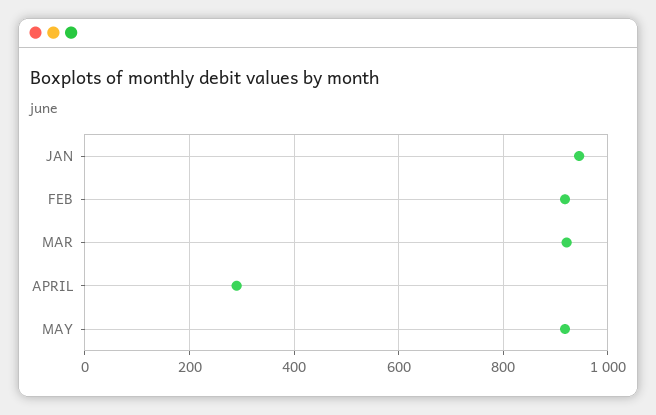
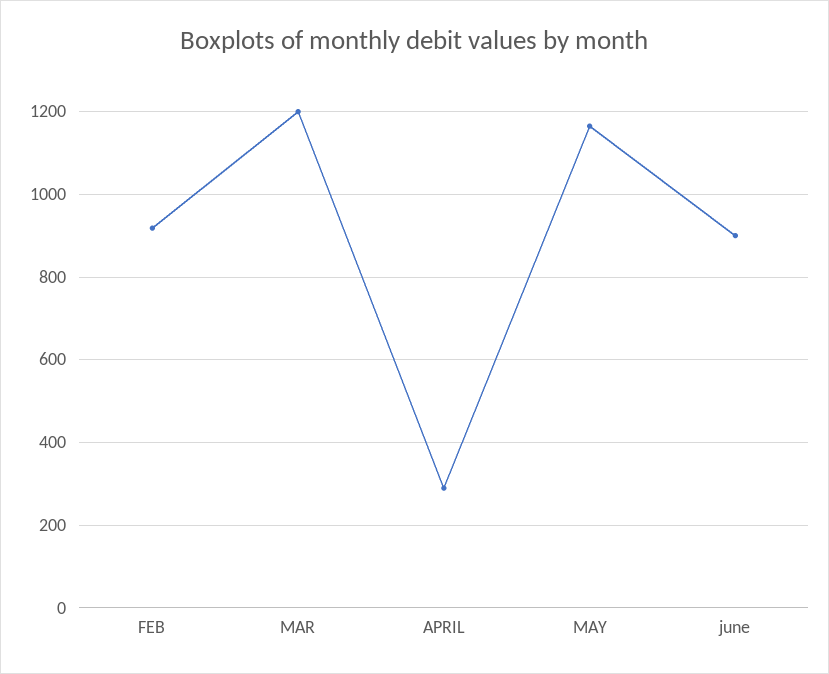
JAN: 940 -> none
MAR: 920 -> 1200
MAY: 920 -> 1160
june: none -> 900

